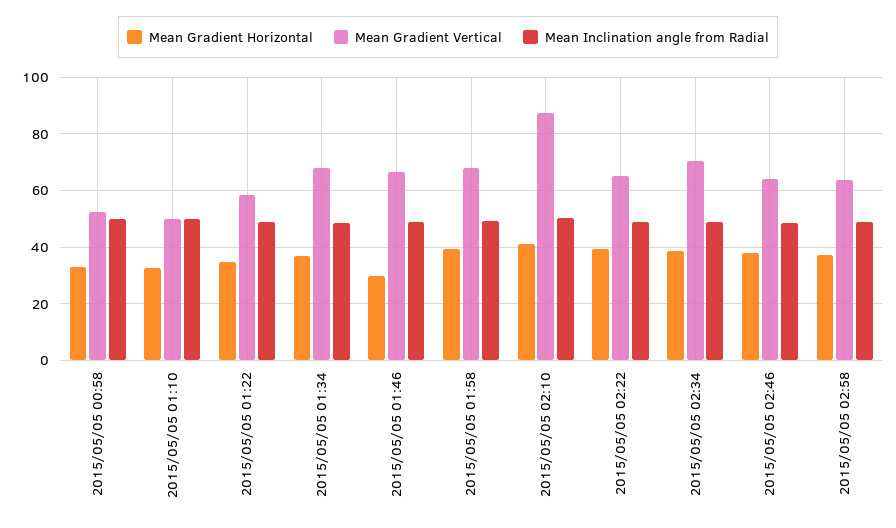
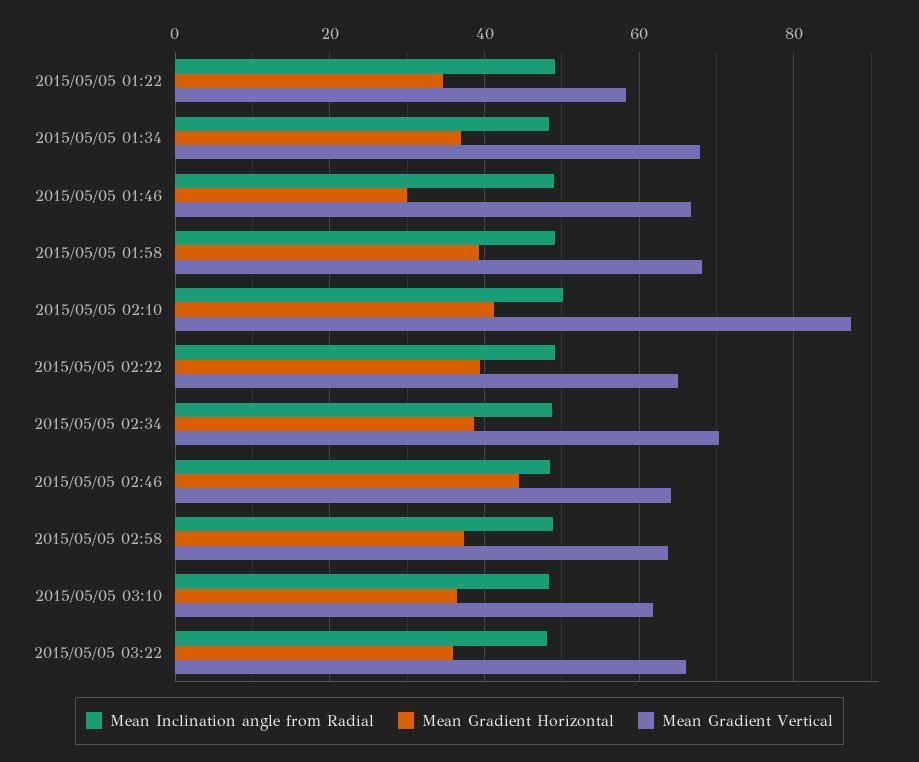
Mean Gradient Horizontal, 2015/05/05 00:58: 32.5 -> none
Mean Gradient Vertical, 2015/05/05 00:58: 52.5 -> none
Mean Inclination angle from Radial, 2015/05/05 00:58: 50 -> none
Mean Gradient Horizontal, 2015/05/05 01:10: 32.5 -> none
Mean Gradient Vertical, 2015/05/05 01:10: 50 -> none
Mean Inclination angle from Radial, 2015/05/05 01:10: 50 -> none
Mean Gradient Horizontal, 2015/05/05 02:46: 37.5 -> 44
Mean Inclination angle from Radial, 2015/05/05 03:10: none -> 48
Mean Gradient Horizontal, 2015/05/05 03:10: none -> 36
Mean Gradient Vertical, 2015/05/05 03:10: none -> 62
Mean Inclination angle from Radial, 2015/05/05 03:22: none -> 48
Mean Gradient Horizontal, 2015/05/05 03:22: none -> 36
Mean Gradient Vertical, 2015/05/05 03:22: none -> 66

